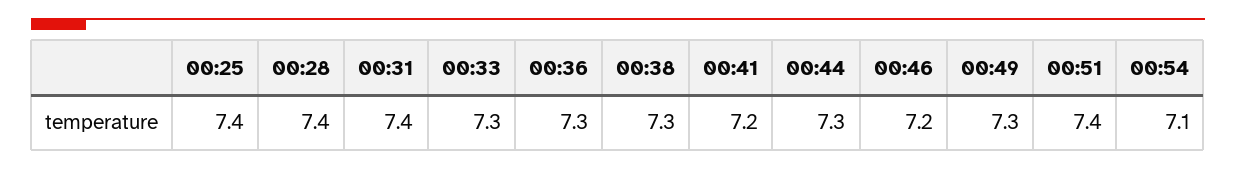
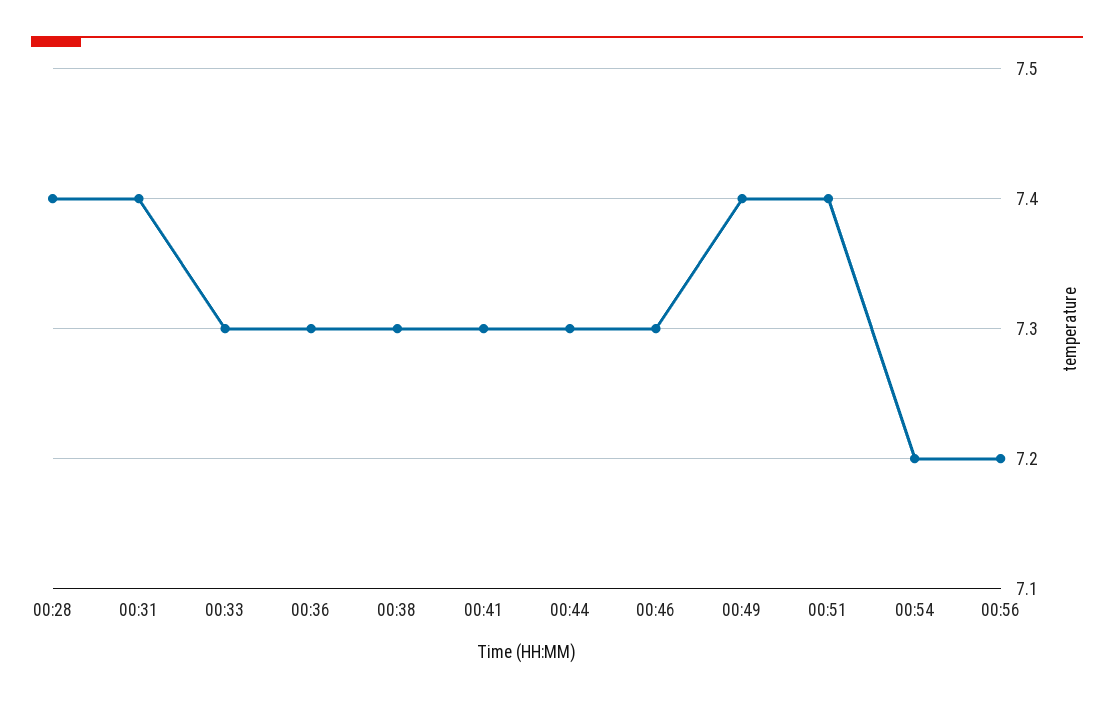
00:25: 7.4 -> none
00:41: 7.2 -> 7.3
00:46: 7.2 -> 7.3
00:49: 7.3 -> 7.4
00:54: 7.1 -> 7.2
00:56: none -> 7.2

